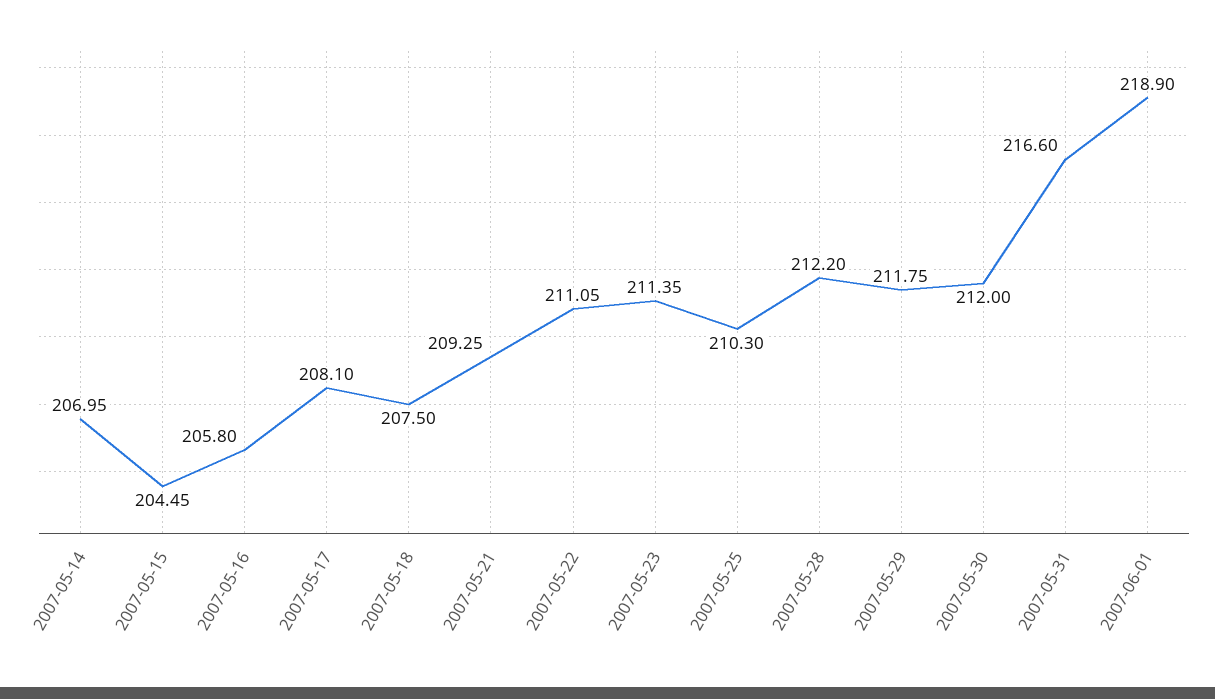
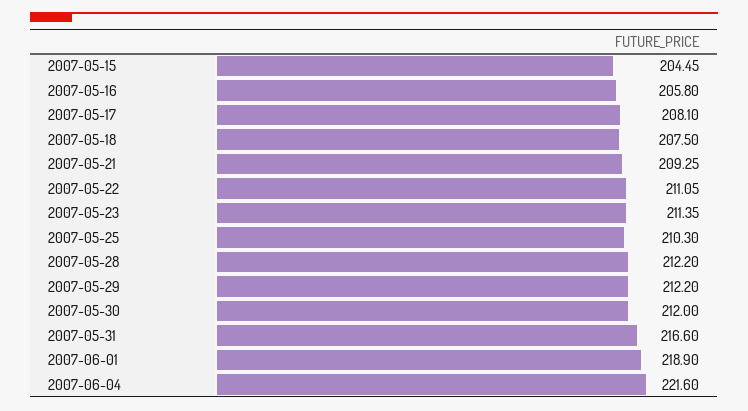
2007-05-14: 206.95 -> none
2007-05-29: 211.75 -> 212.2
2007-06-04: none -> 221.6

